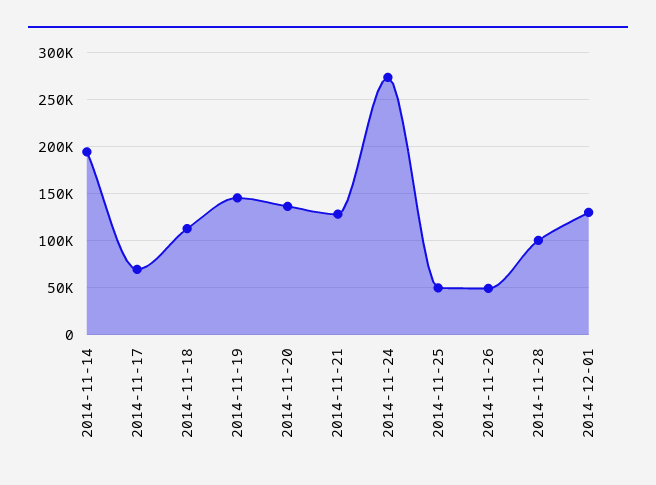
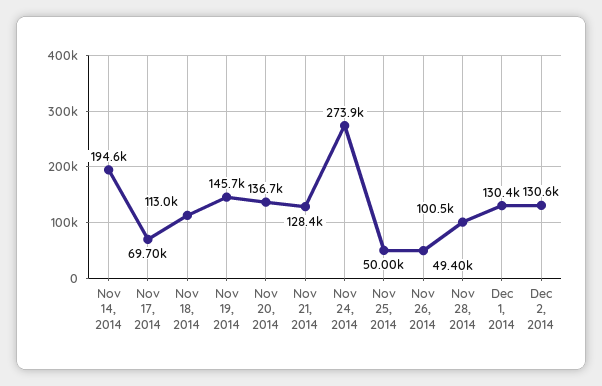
Dec 2, 2014: none -> 130600

